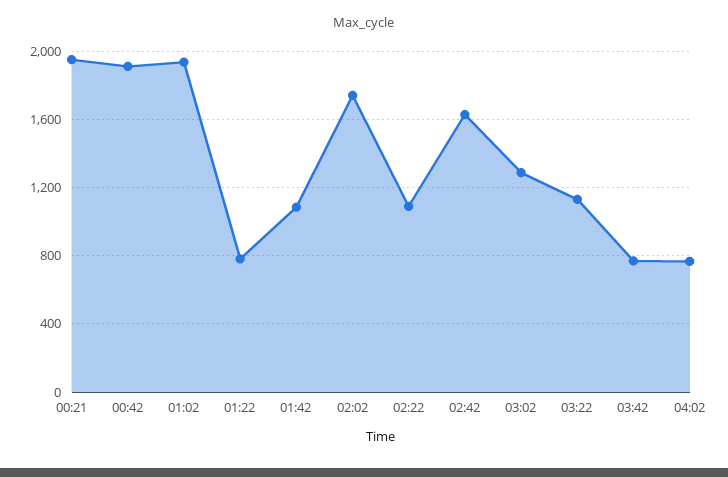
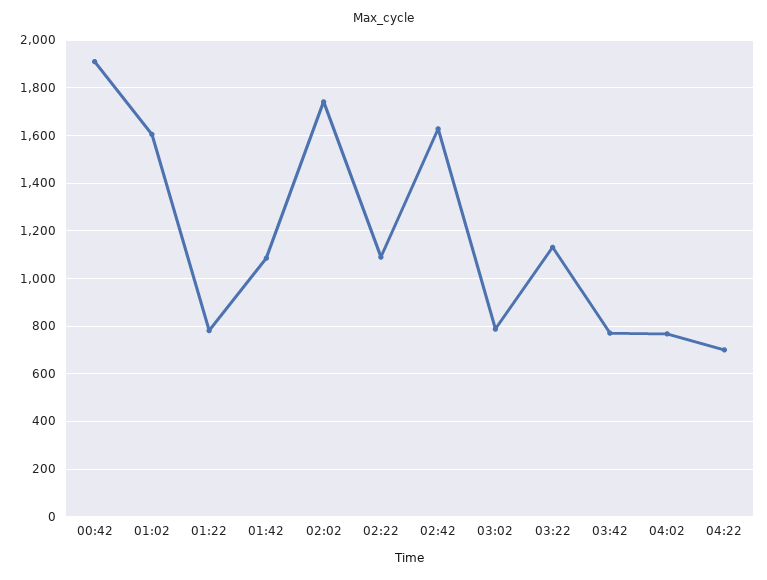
00:21: 1950 -> none
01:02: 1950 -> 1600
03:02: 1300 -> 800
04:22: none -> 700

